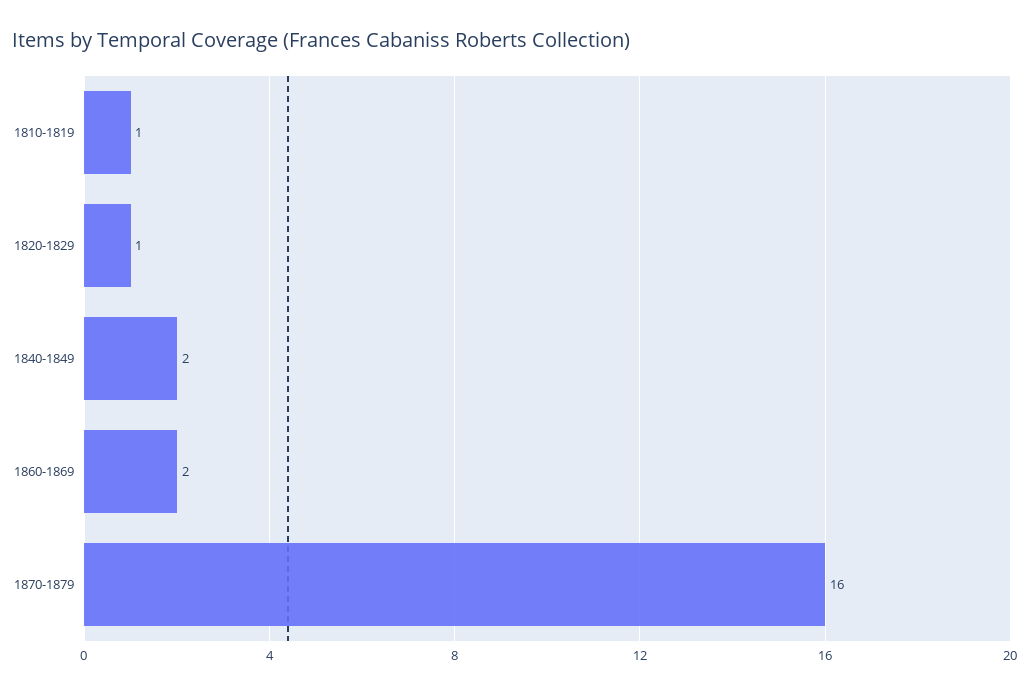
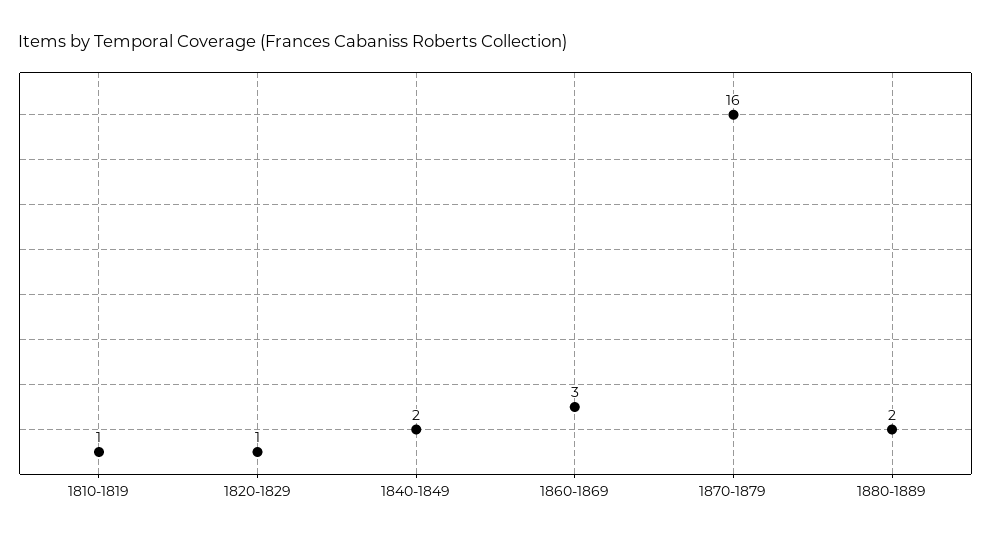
1860-1869: 2 -> 3
1880-1889: none -> 2

